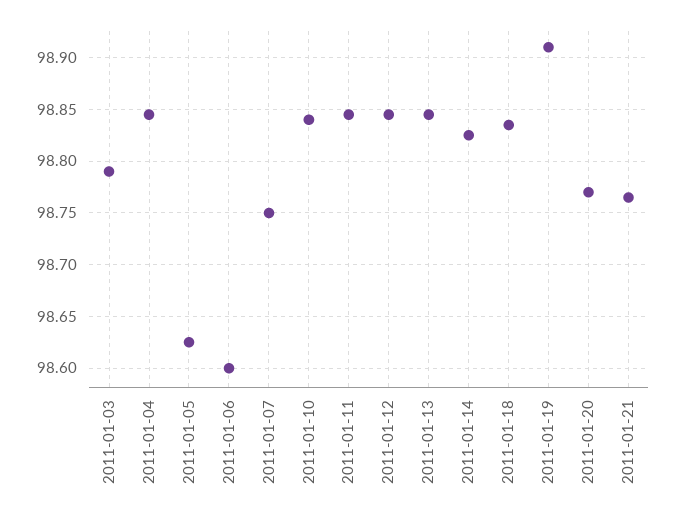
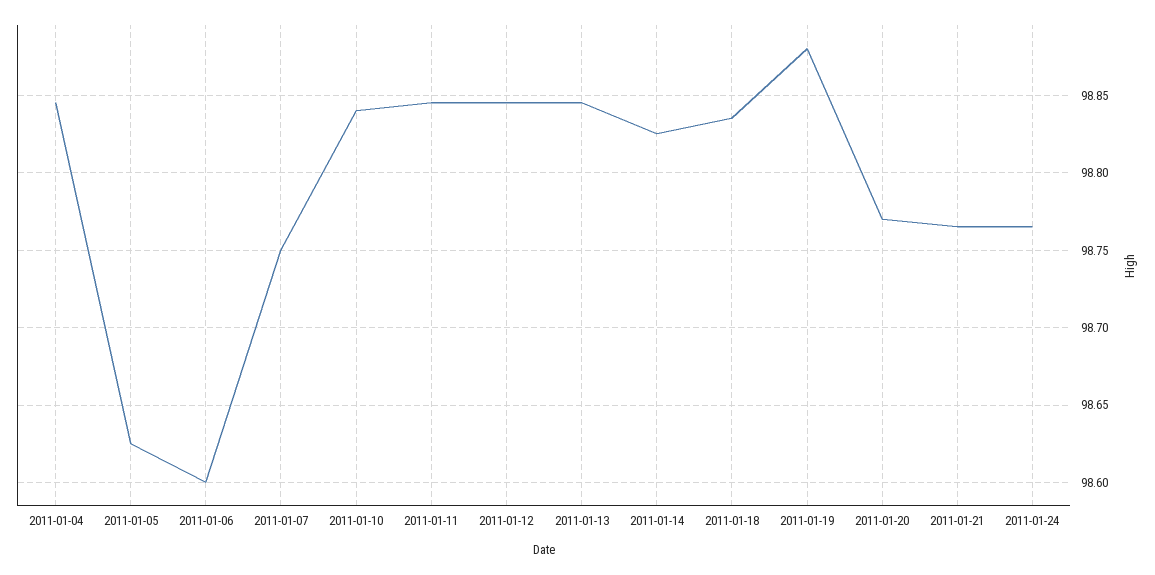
2011-01-03: 98.79 -> none
2011-01-19: 98.91 -> 98.88
2011-01-24: none -> 98.765

